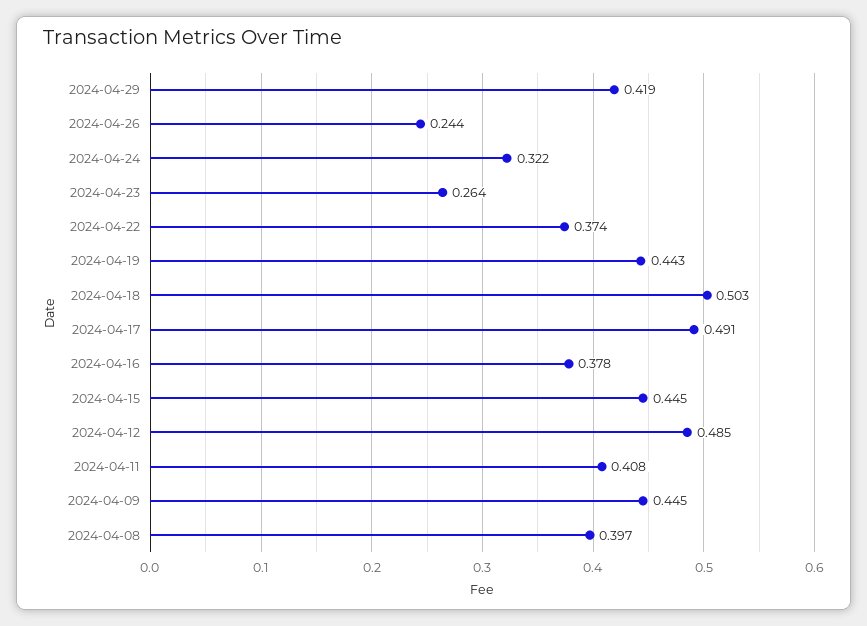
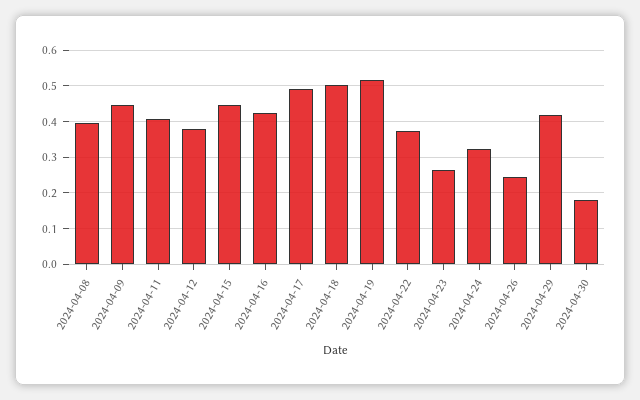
2024-04-19: 0.443 -> 0.52
2024-04-16: 0.378 -> 0.42
2024-04-12: 0.485 -> 0.38
2024-04-30: none -> 0.18

